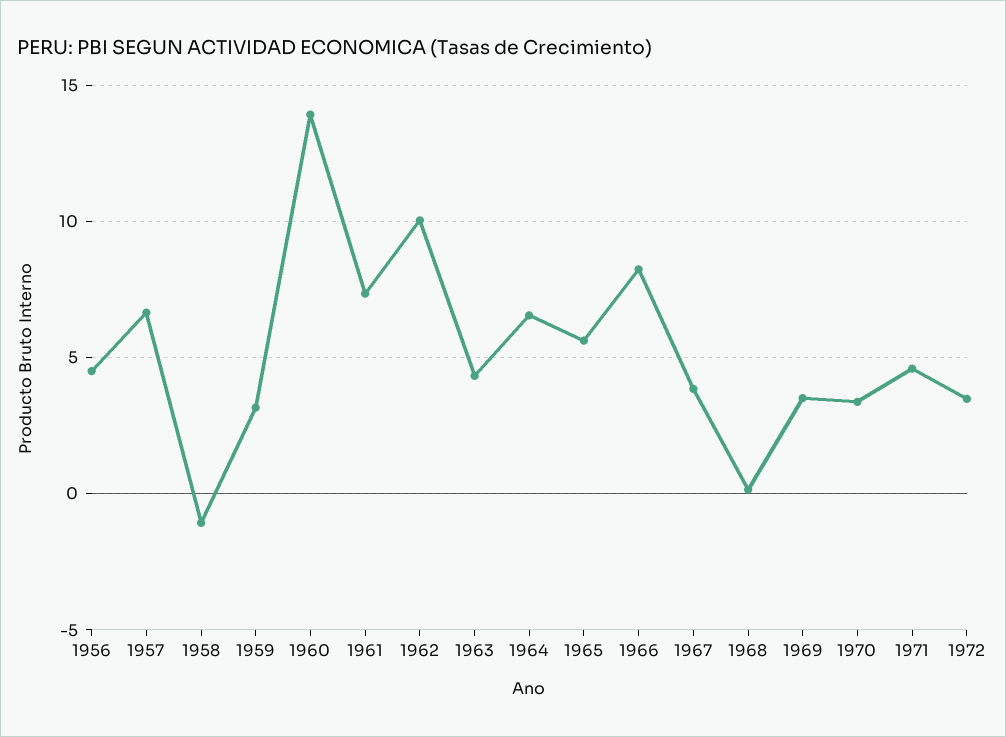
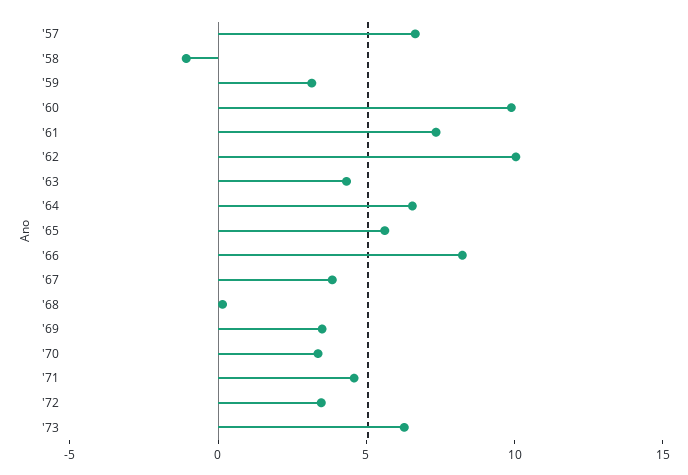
1956: 4.5 -> none
1960: 14 -> 10
'73: none -> 6

